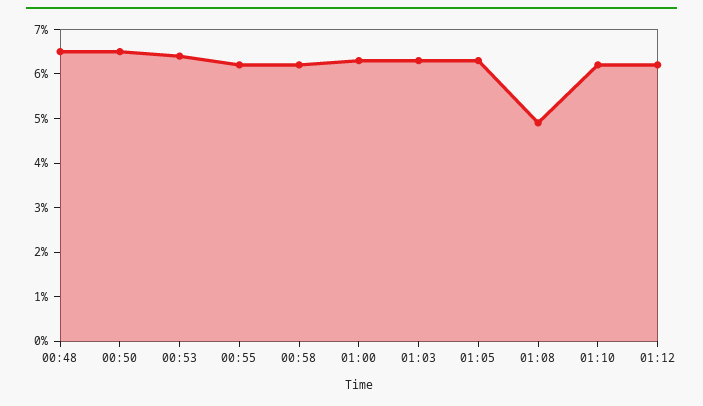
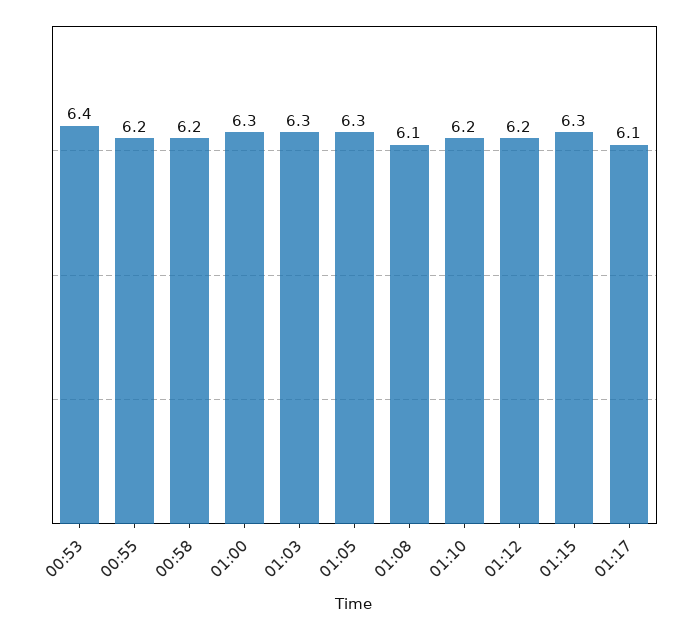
00:48: 6.5 -> none
00:50: 6.5 -> none
01:08: 5 -> 6.1
01:15: none -> 6.3
01:17: none -> 6.1

